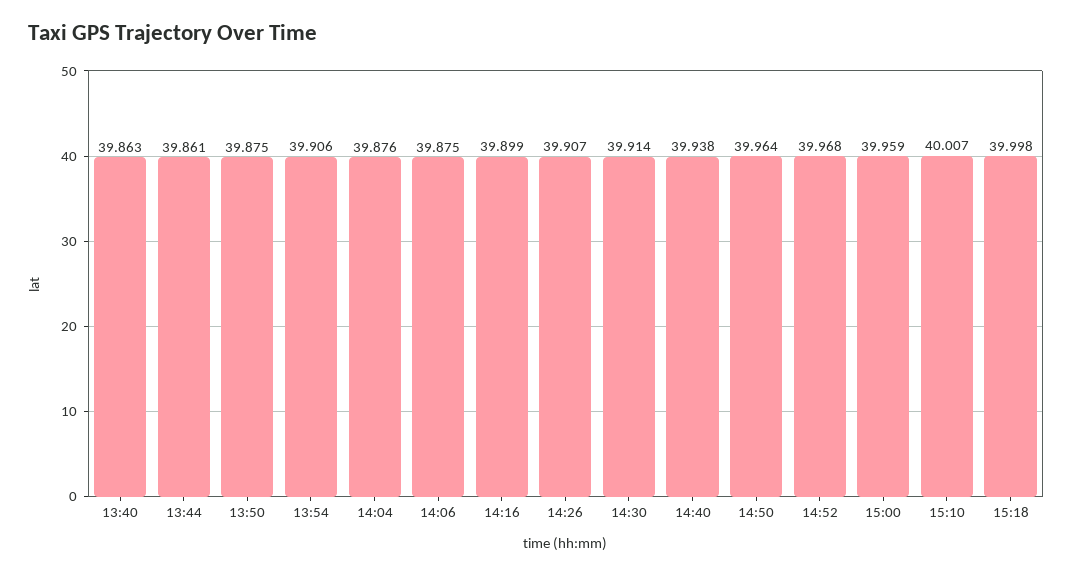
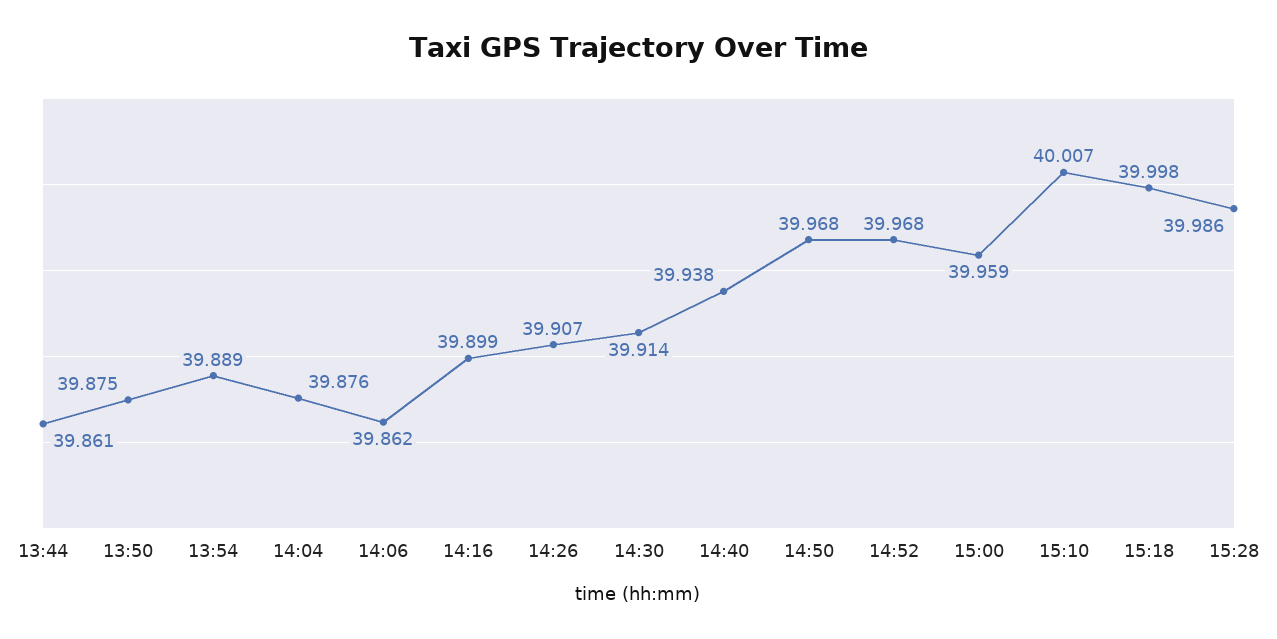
13:40: 39.863 -> none
13:54: 39.906 -> 39.889
14:06: 39.875 -> 39.862
14:50: 39.964 -> 39.968
15:28: none -> 39.986

